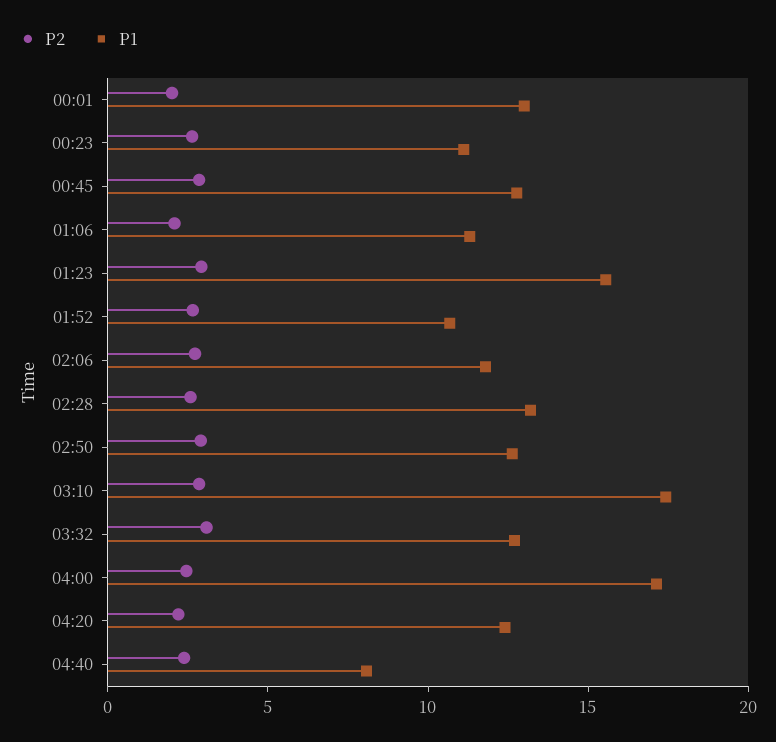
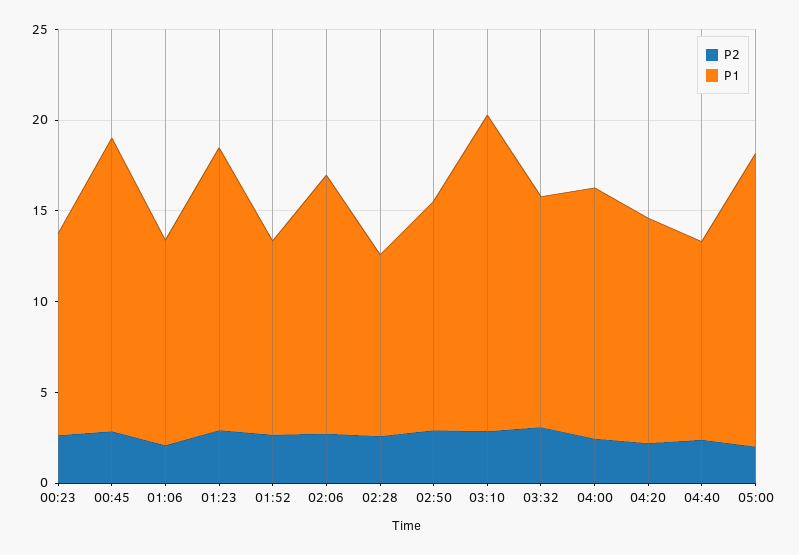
P2, 00:01: 2 -> none
P1, 00:01: 13 -> none
P1, 00:45: 13 -> 16
P1, 02:06: 12 -> 14
P1, 02:28: 13 -> 10
P1, 04:00: 17 -> 14
P1, 04:40: 8 -> 11
P2, 05:00: none -> 2
P1, 05:00: none -> 16

